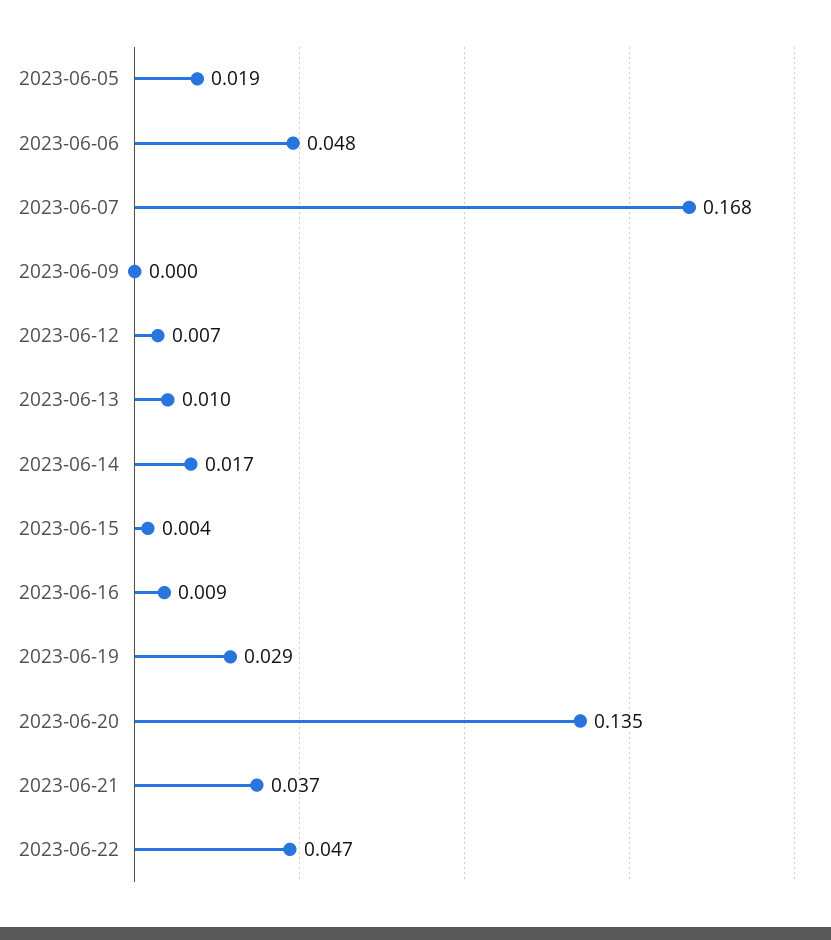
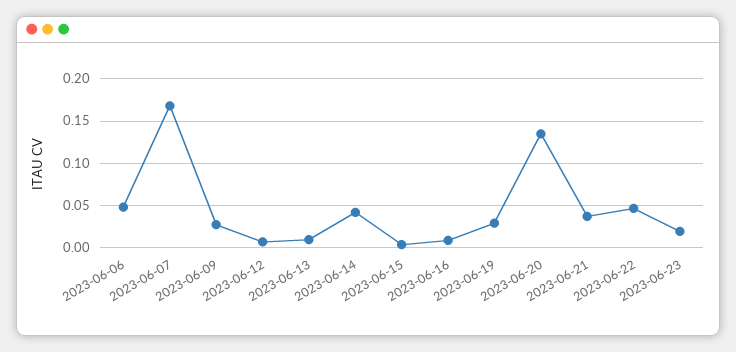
2023-06-05: 0.019 -> none
2023-06-09: 0 -> 0.03
2023-06-14: 0.017 -> 0.04
2023-06-23: none -> 0.02

